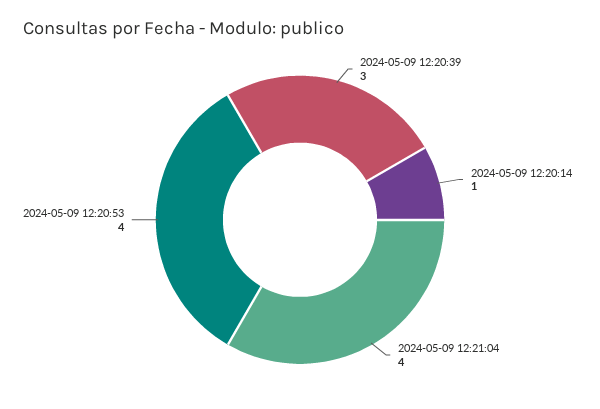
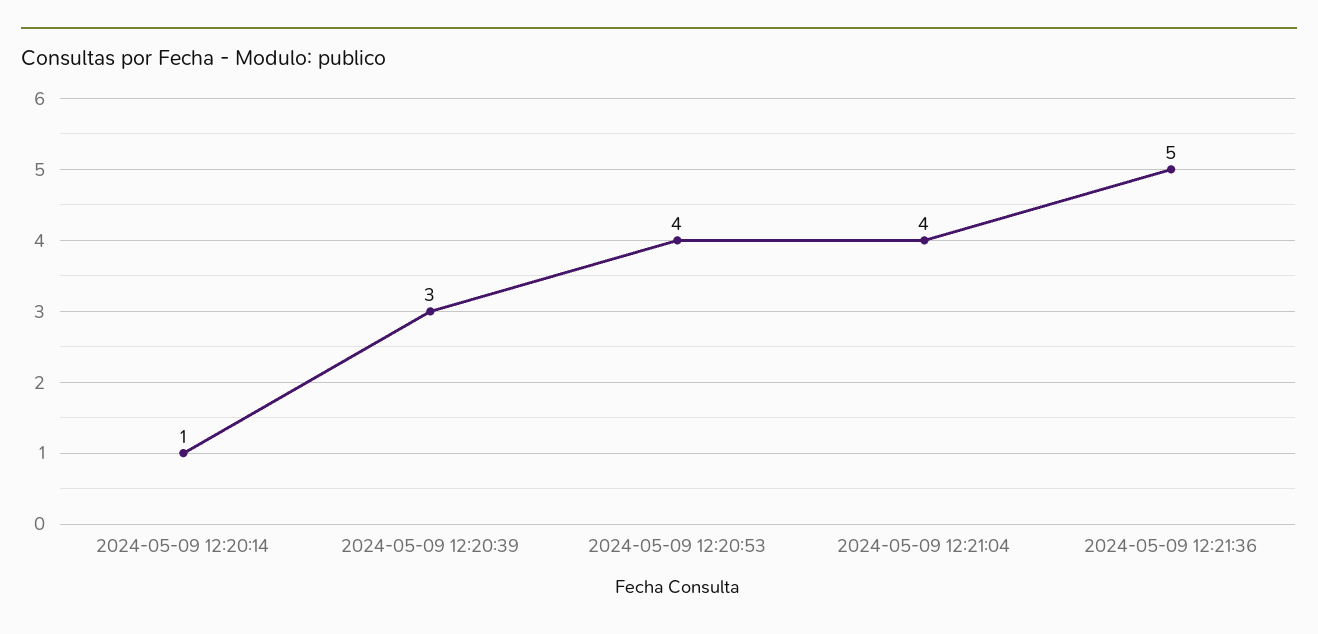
2024-05-09 12:21:36: none -> 5

